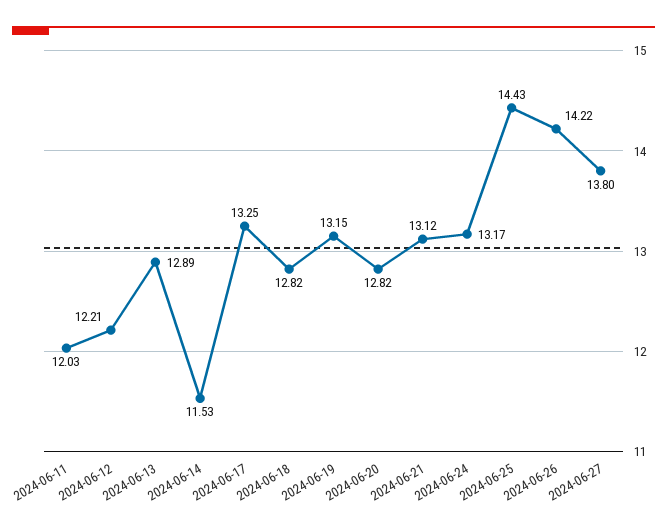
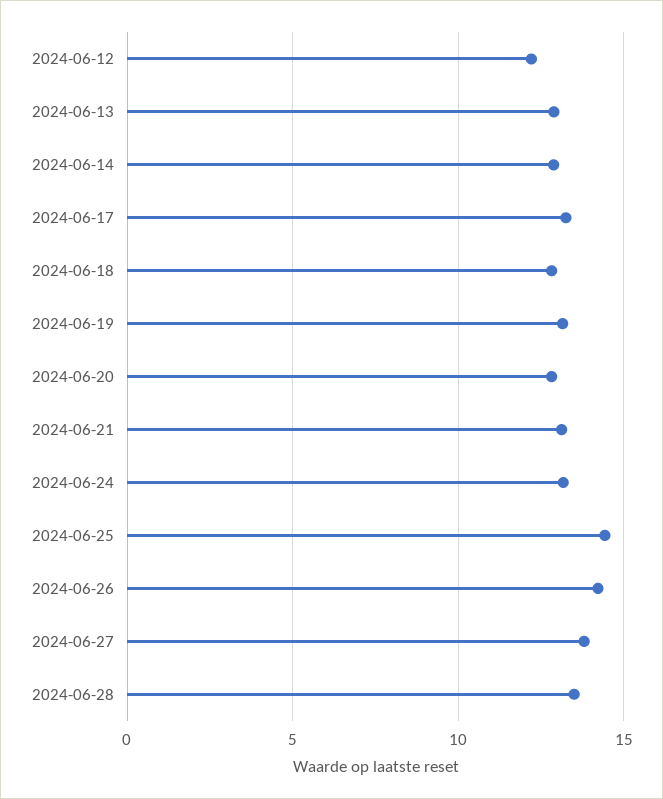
2024-06-11: 12.03 -> none
2024-06-14: 11.53 -> 13
2024-06-28: none -> 13.5

